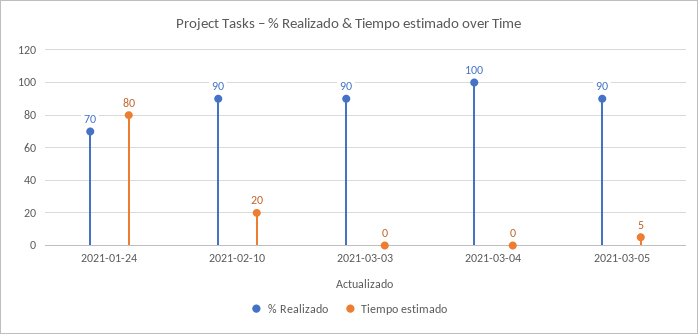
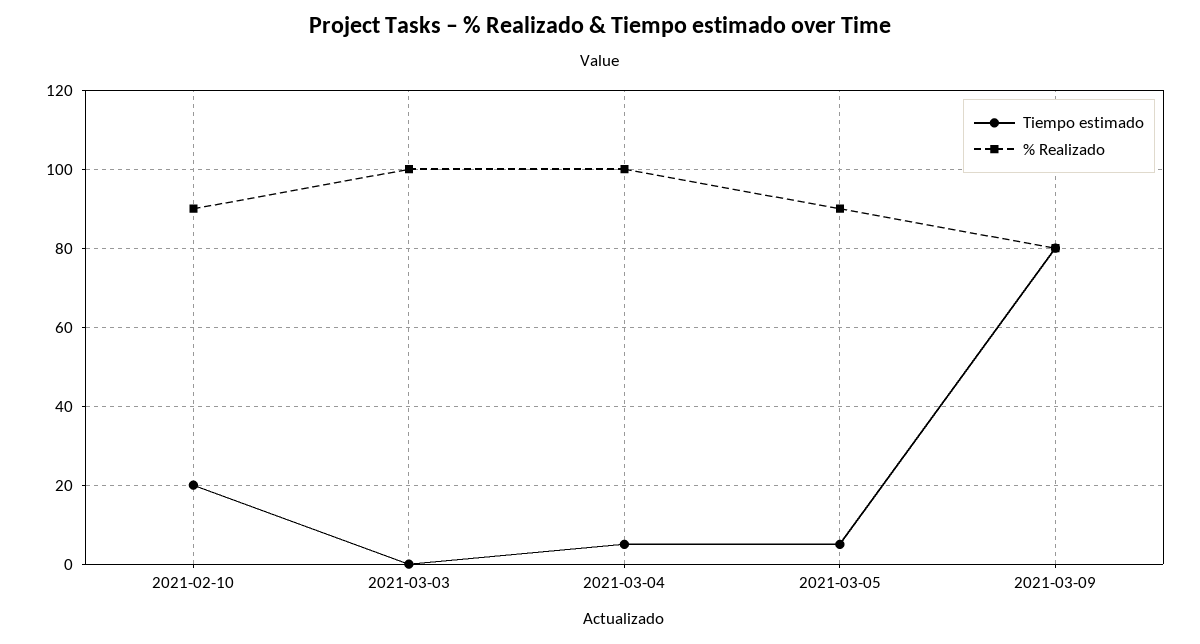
% Realizado, 2021-01-24: 70 -> none
Tiempo estimado, 2021-01-24: 80 -> none
% Realizado, 2021-03-03: 90 -> 100
Tiempo estimado, 2021-03-04: 0 -> 5
Tiempo estimado, 2021-03-09: none -> 80
% Realizado, 2021-03-09: none -> 80

